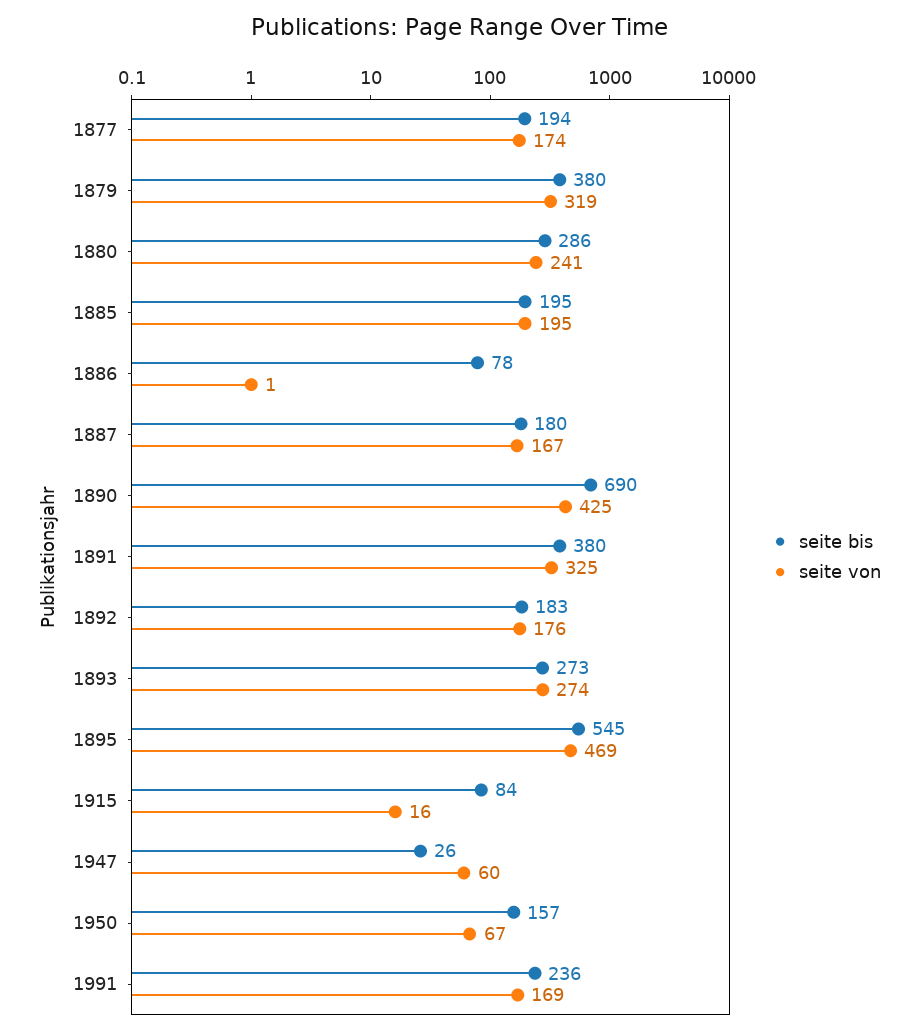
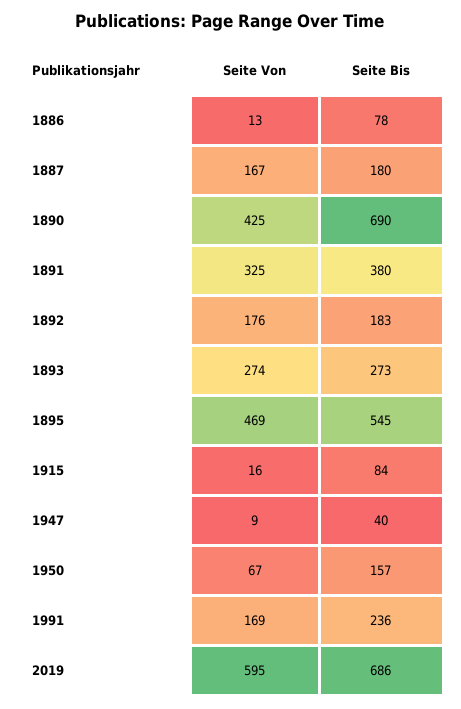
seite bis, 1877: 194 -> none
seite von, 1877: 174 -> none
seite bis, 1879: 380 -> none
seite von, 1879: 319 -> none
seite bis, 1880: 286 -> none
seite von, 1880: 241 -> none
seite bis, 1885: 195 -> none
seite von, 1885: 195 -> none
seite von, 1886: 1 -> 13
seite bis, 1947: 26 -> 40
seite von, 1947: 60 -> 9
seite von, 2019: none -> 595
seite bis, 2019: none -> 686

